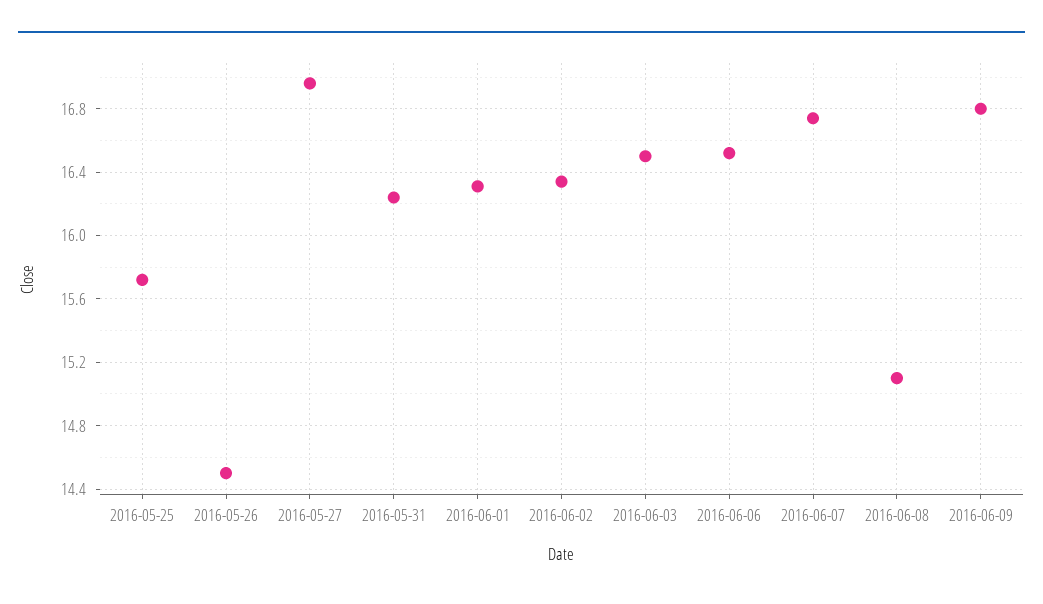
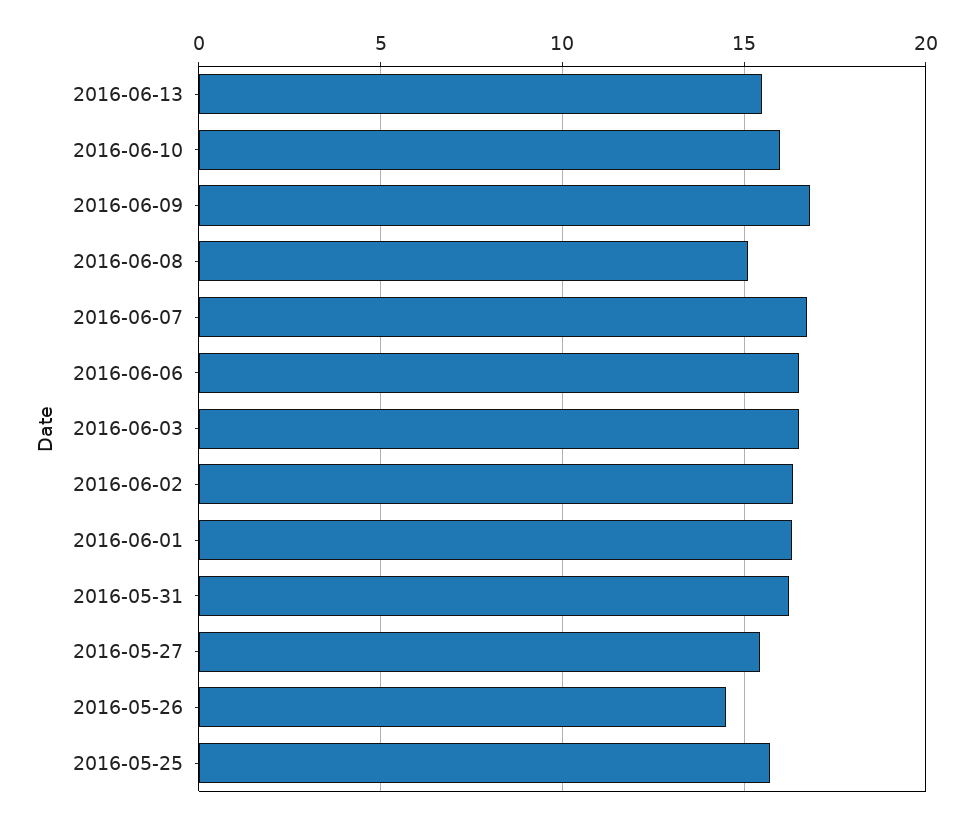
2016-05-27: 16.95 -> 15.5
2016-06-13: none -> 15.5
2016-06-10: none -> 16

